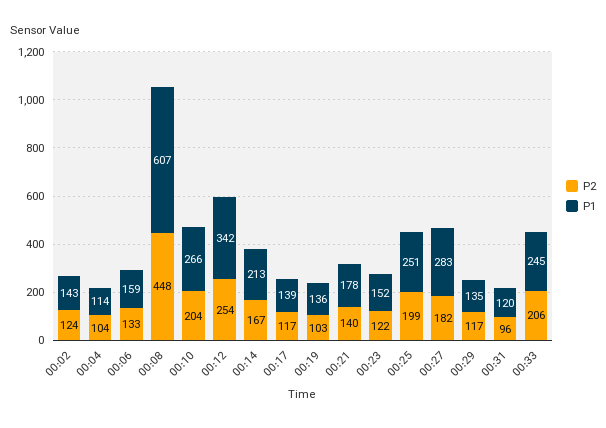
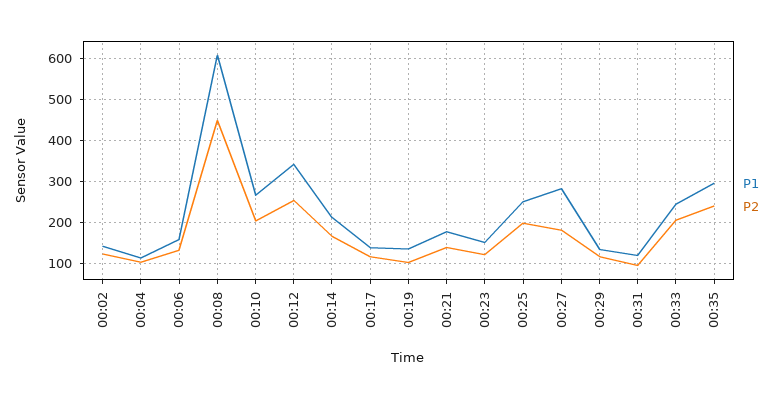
P1, 00:35: none -> 300
P2, 00:35: none -> 240

